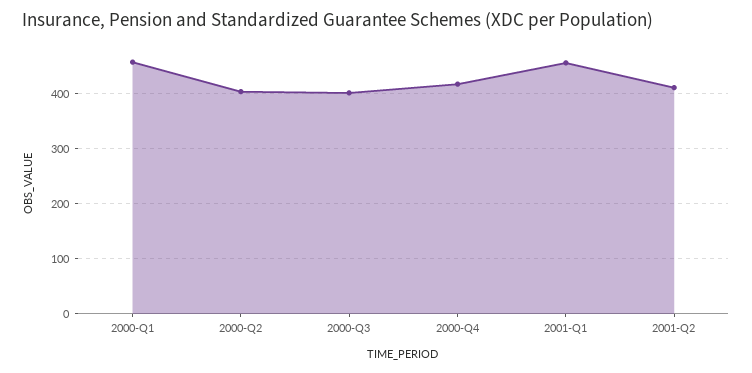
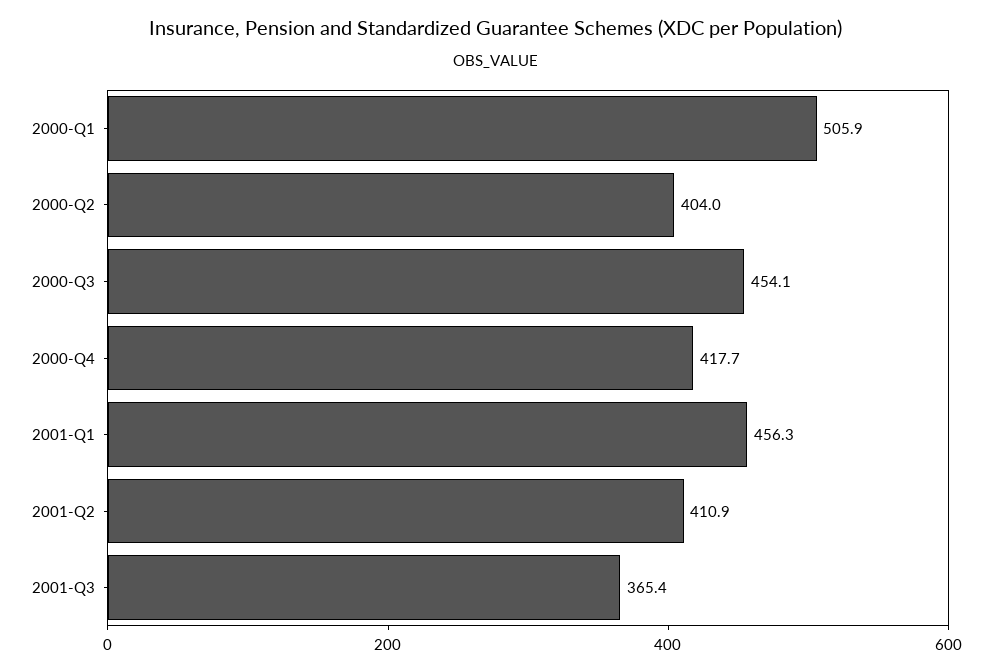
2000-Q1: 460 -> 505.9
2000-Q3: 400 -> 454.1
2001-Q3: none -> 365.4

